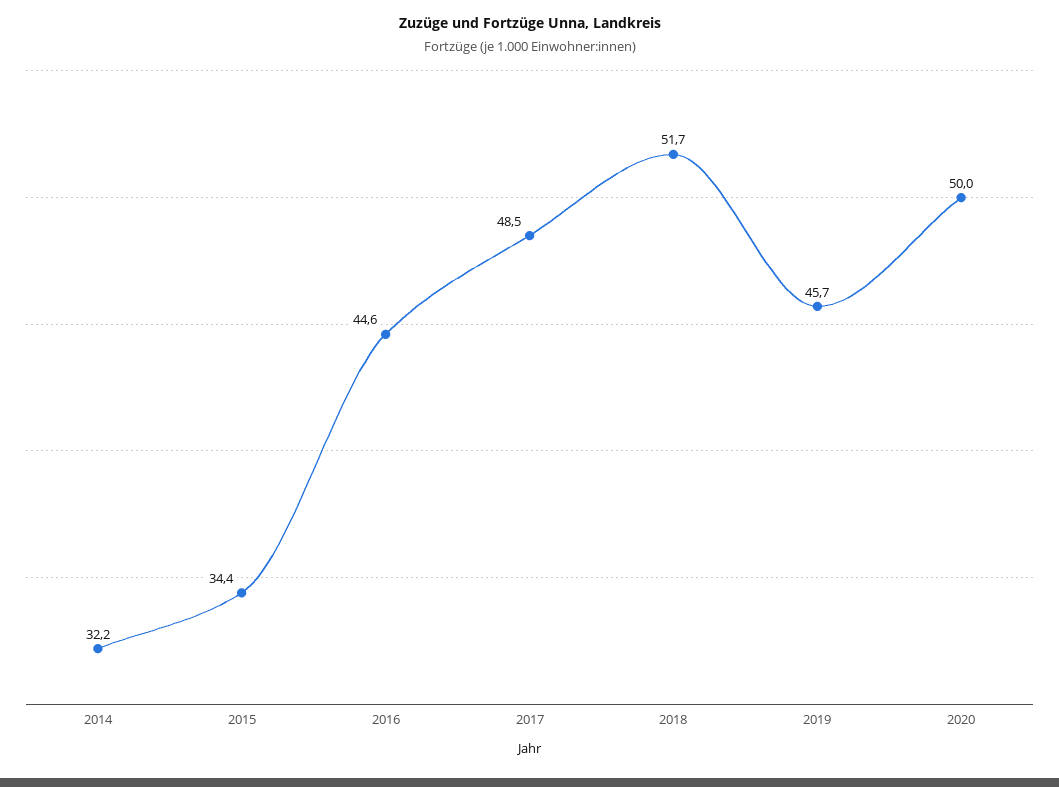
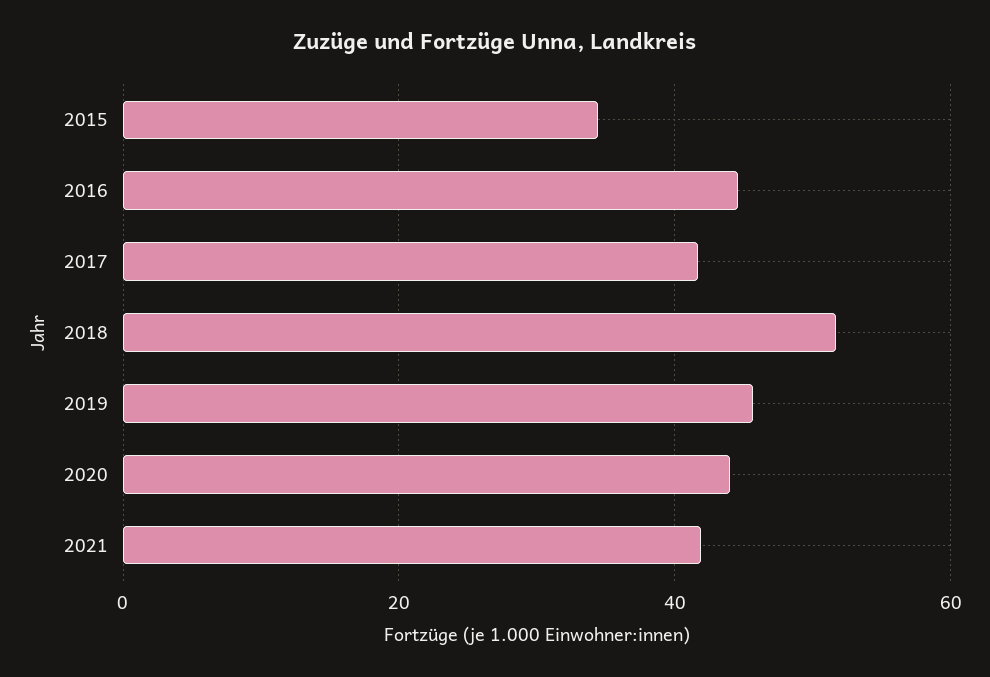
2014: 32.2 -> none
2017: 48.5 -> 42
2020: 50 -> 44
2021: none -> 42

